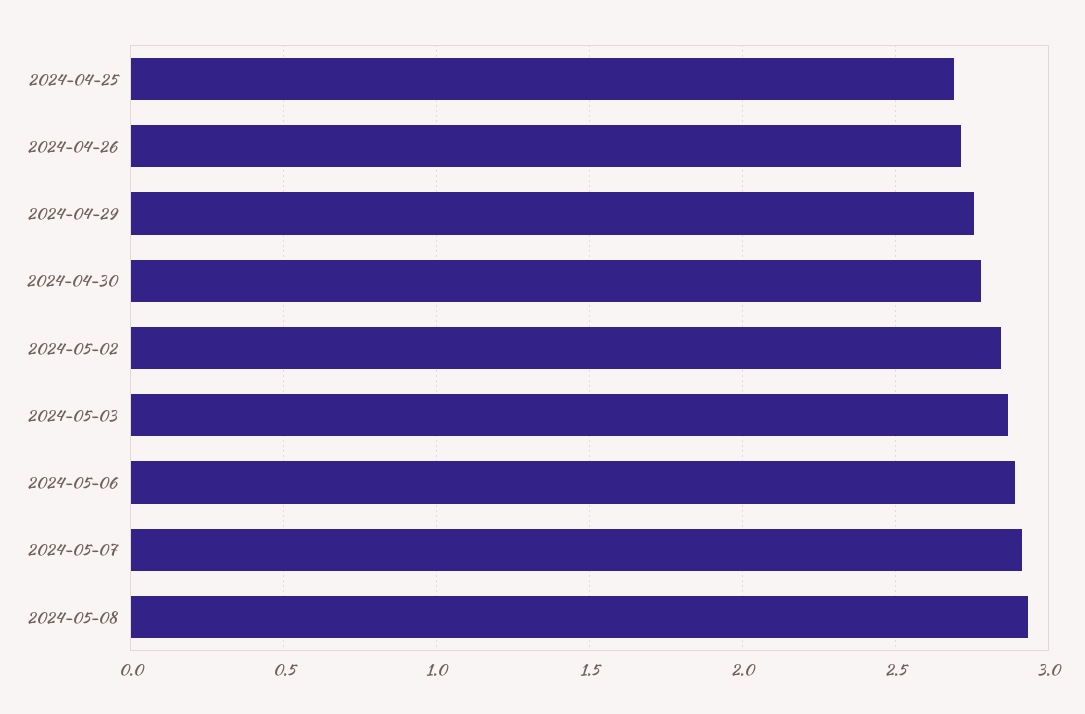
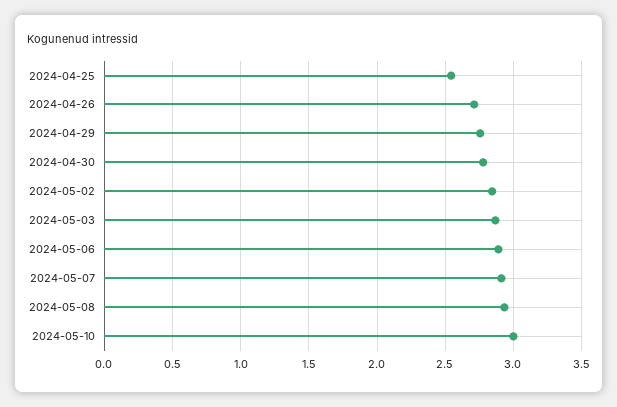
2024-04-25: 2.7 -> 2.55
2024-05-10: none -> 3

